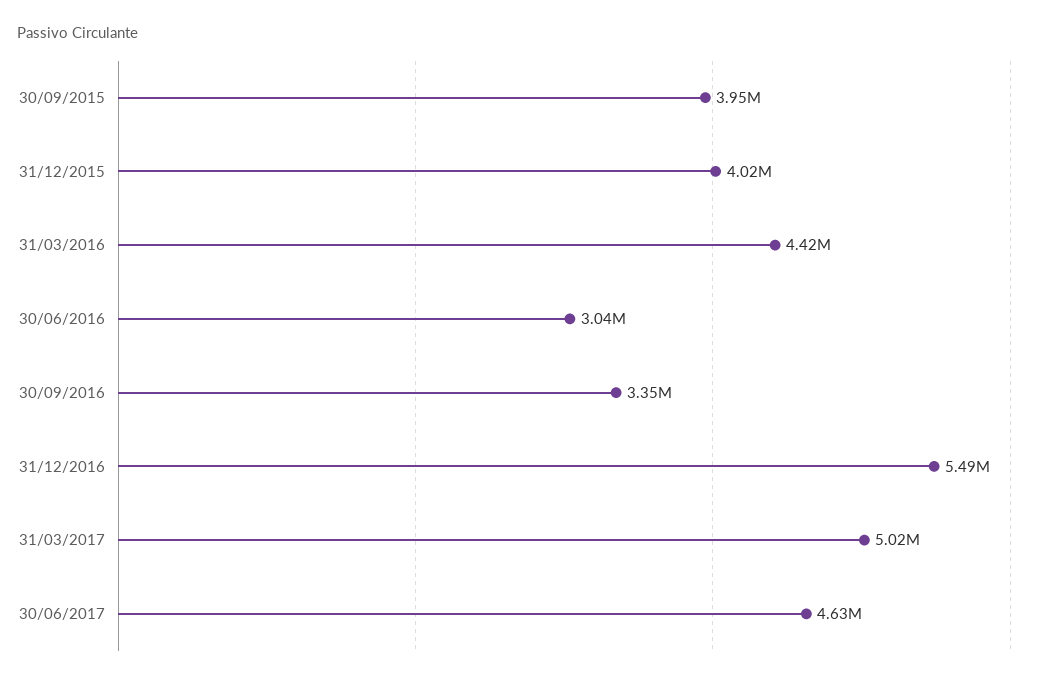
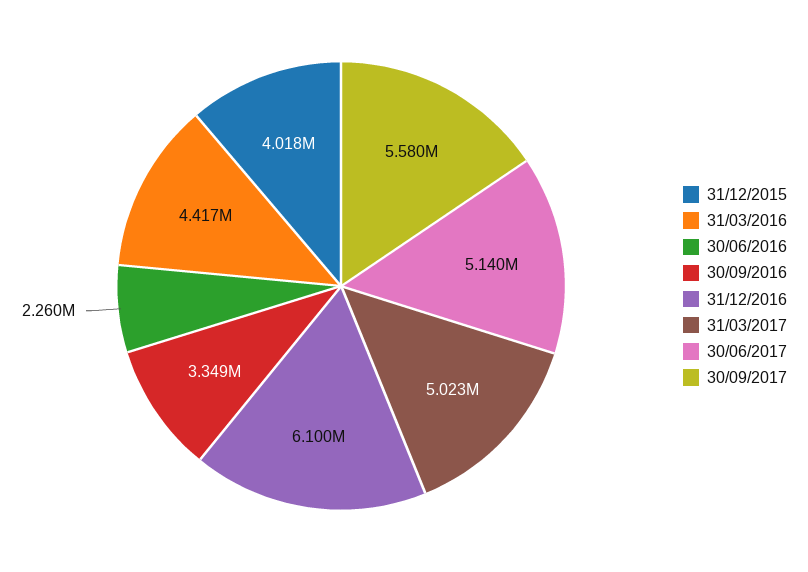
30/09/2015: 3950000 -> none
30/06/2016: 3040000 -> 2260000
31/12/2016: 5490000 -> 6100000
30/06/2017: 4630000 -> 5140000
30/09/2017: none -> 5580000

